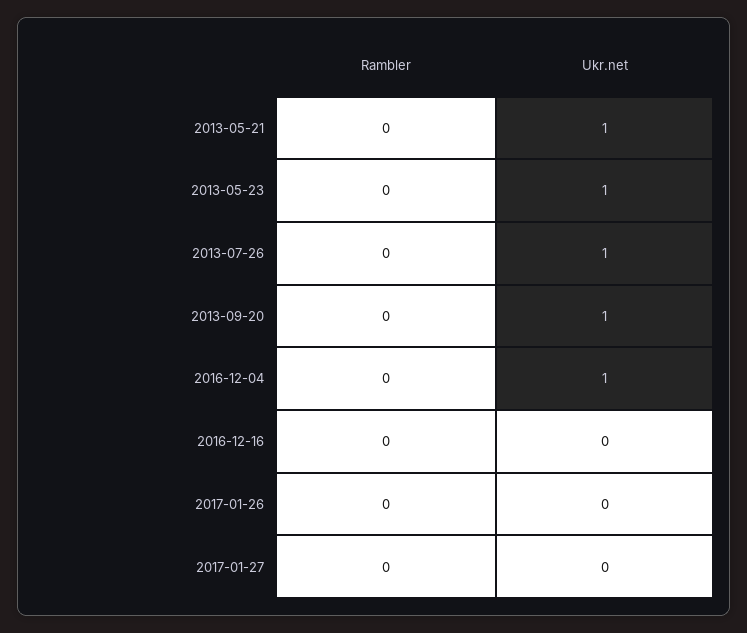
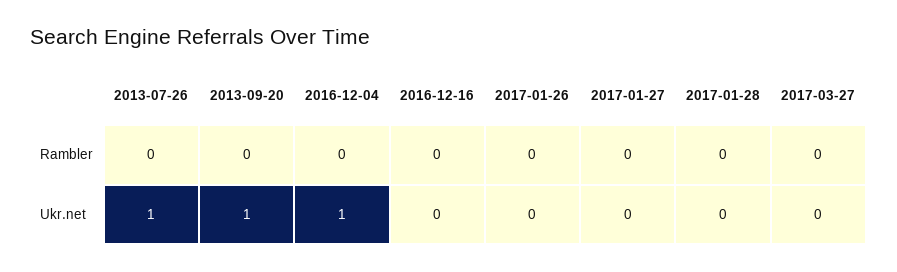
Rambler, 2013-05-21: 0 -> none
Ukr.net, 2013-05-21: 1 -> none
Rambler, 2013-05-23: 0 -> none
Ukr.net, 2013-05-23: 1 -> none
Rambler, 2017-01-28: none -> 0
Rambler, 2017-03-27: none -> 0
Ukr.net, 2017-01-28: none -> 0
Ukr.net, 2017-03-27: none -> 0

